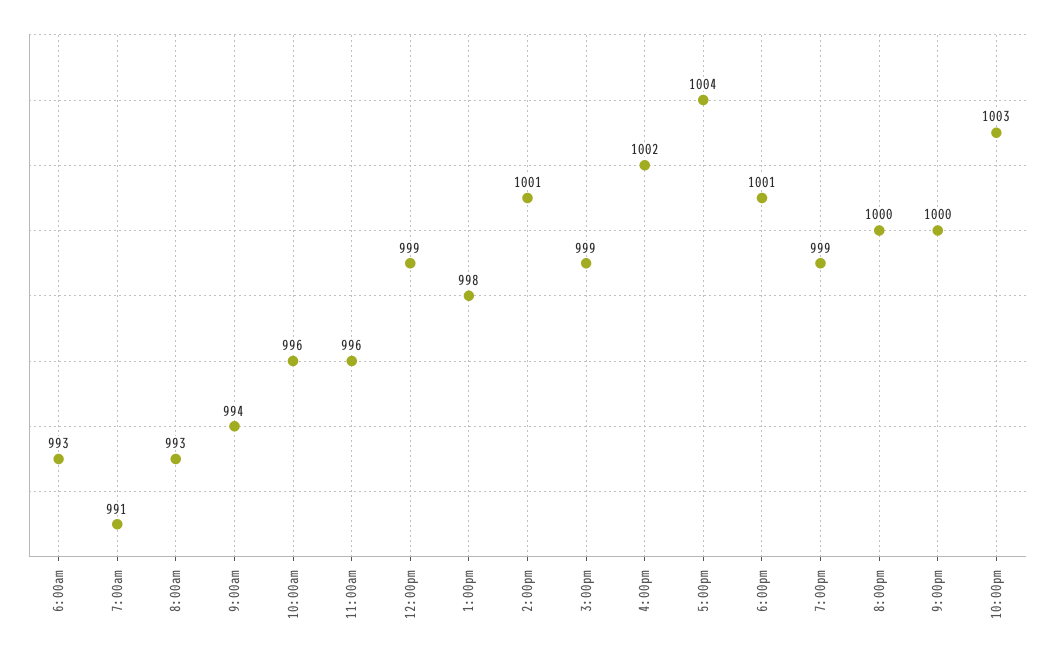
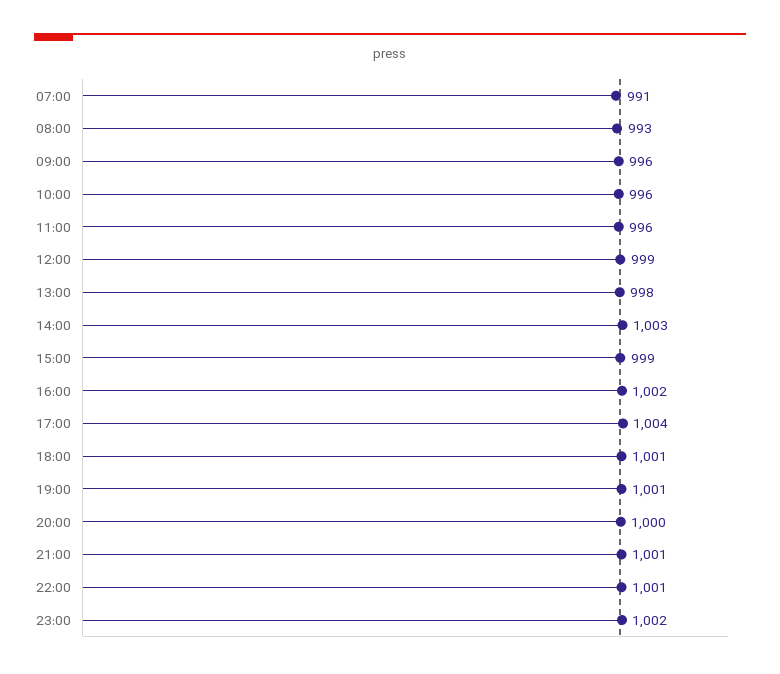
6:00am: 993 -> none
9:00am: 994 -> 996
2:00pm: 1001 -> 1003
7:00pm: 999 -> 1001
9:00pm: 1000 -> 1001
10:00pm: 1003 -> 1001
23:00: none -> 1002

